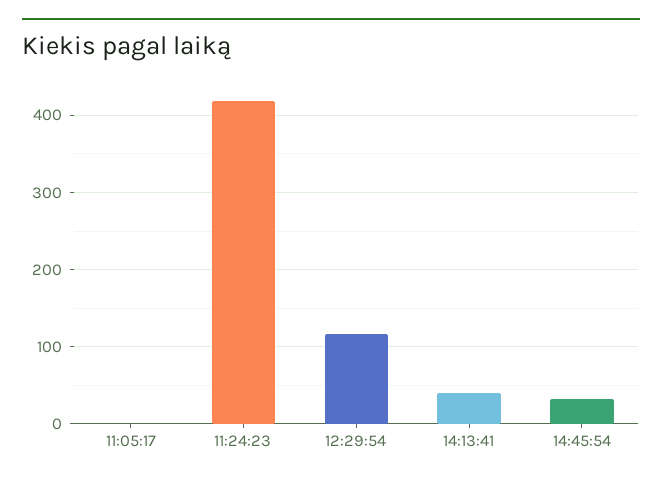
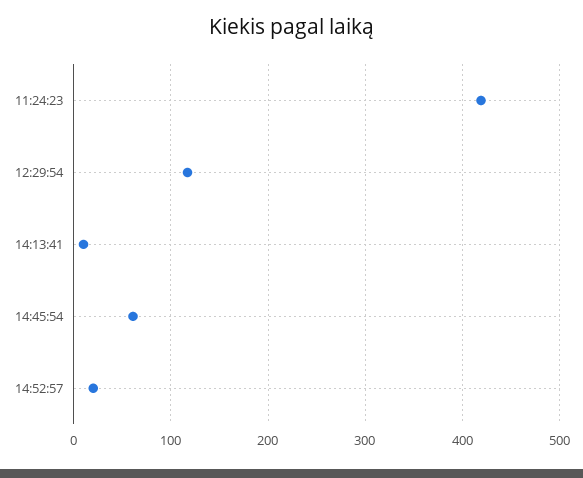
11:05:17: 0 -> none
14:13:41: 40 -> 10
14:45:54: 30 -> 60
14:52:57: none -> 20

